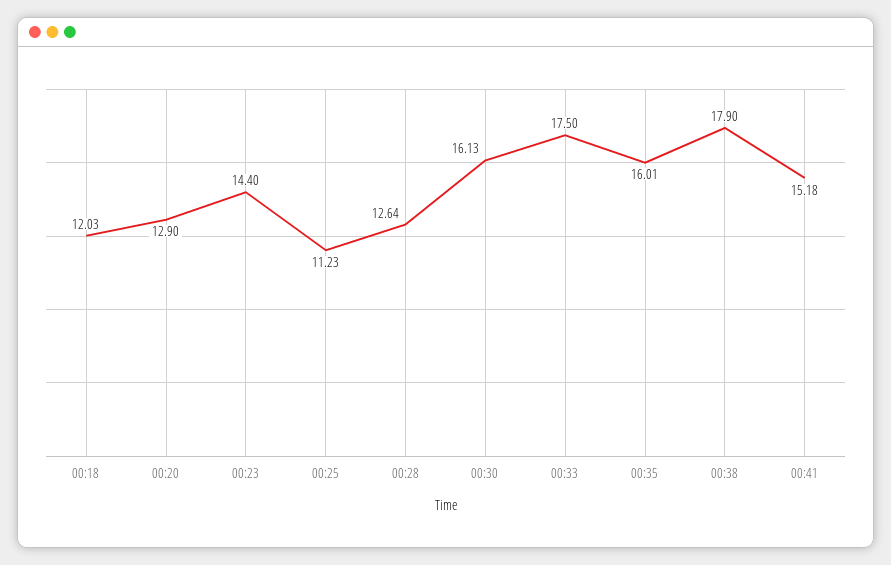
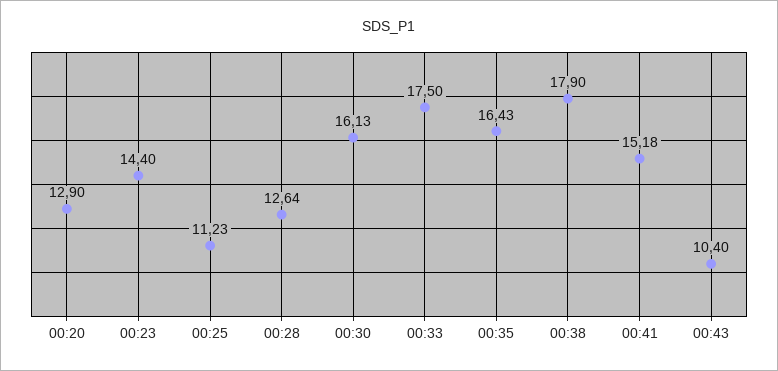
00:18: 12.03 -> none
00:35: 16.01 -> 16.43
00:43: none -> 10.4

